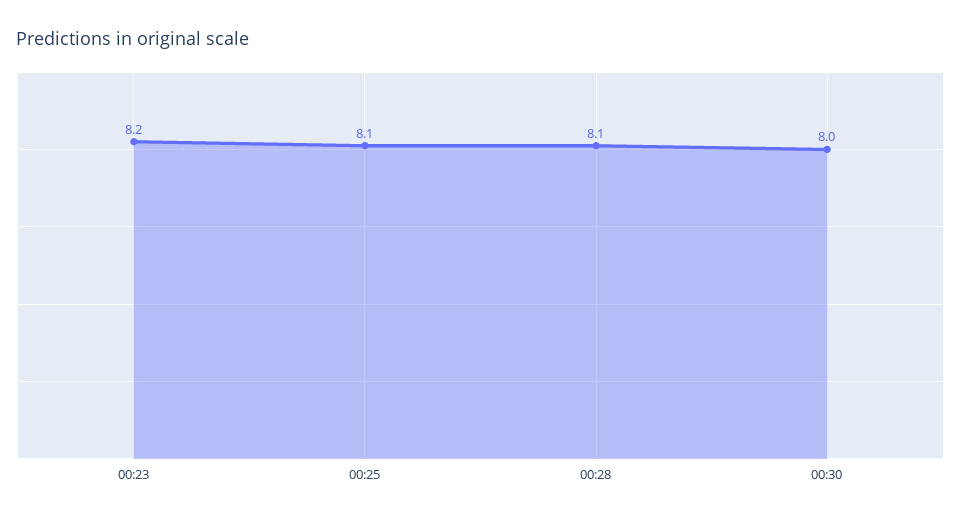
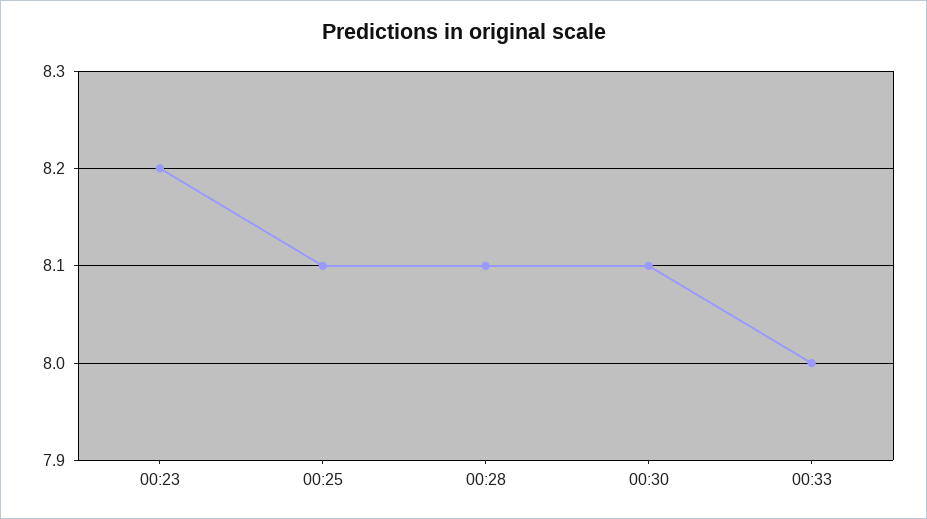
00:30: 8 -> 8.1
00:33: none -> 8

